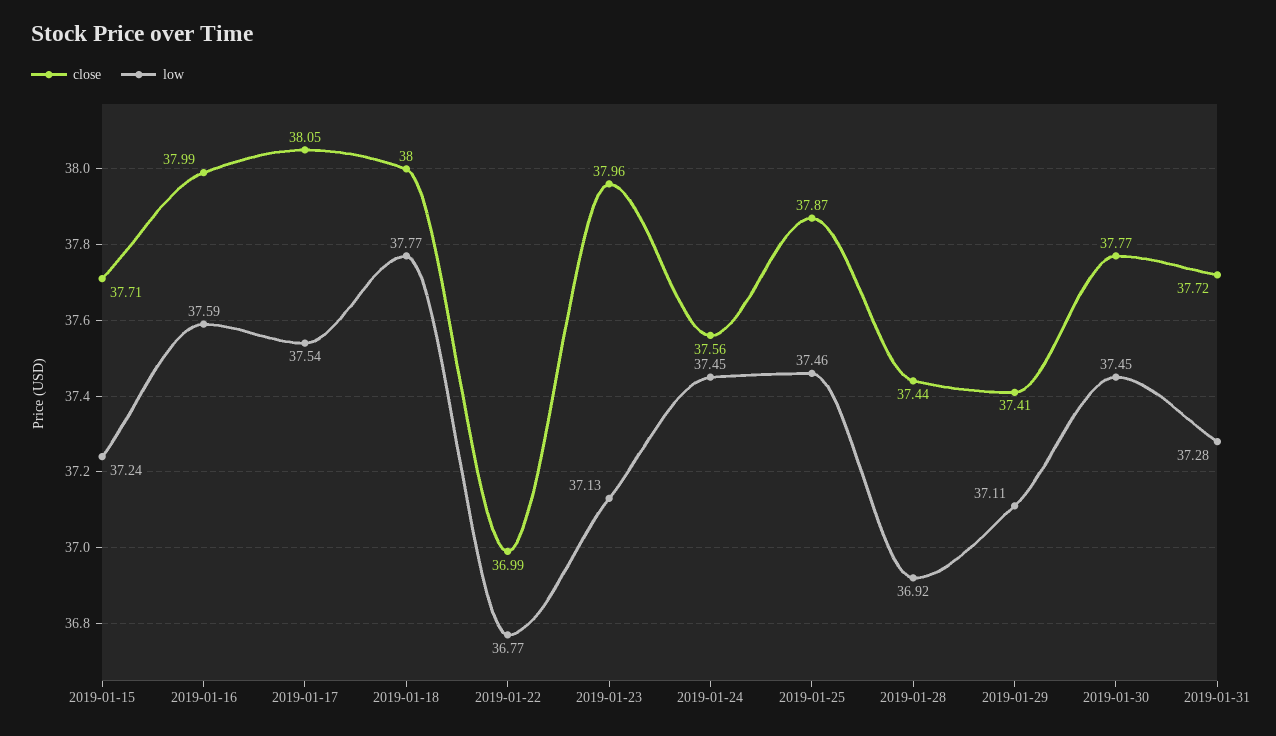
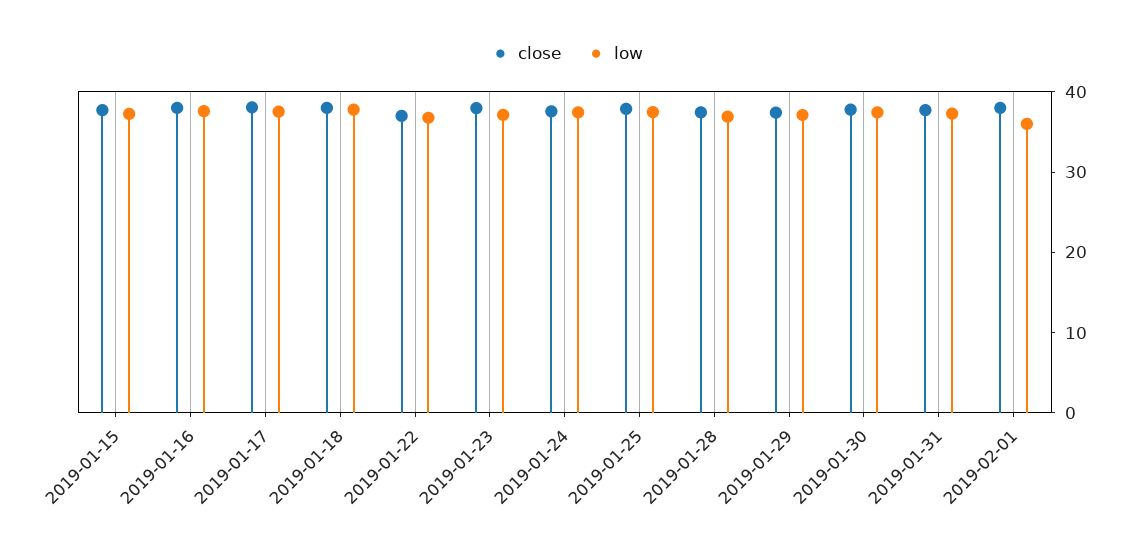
close, 2019-02-01: none -> 38
low, 2019-02-01: none -> 36

